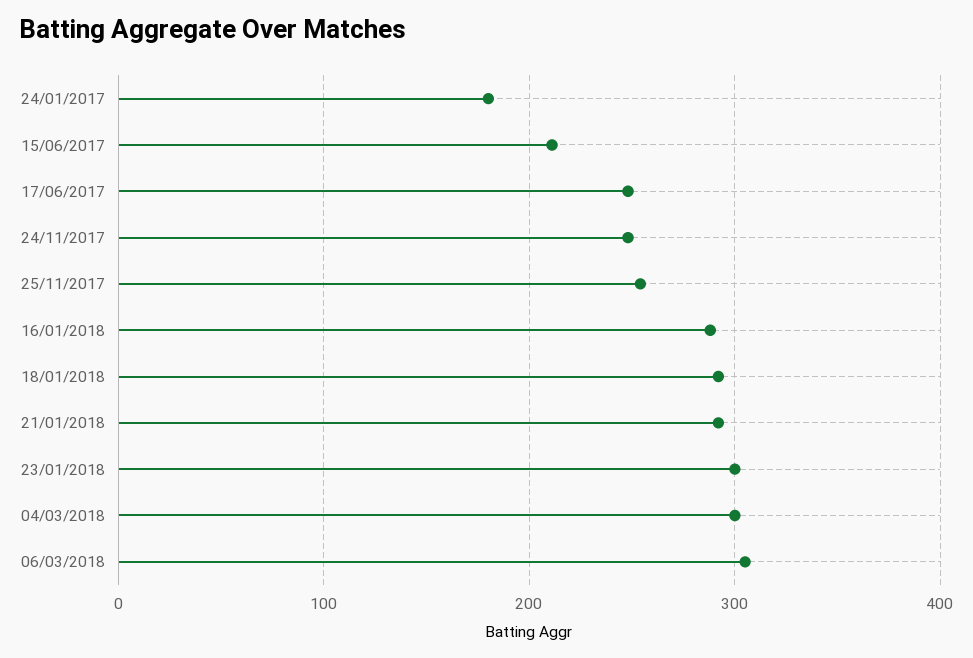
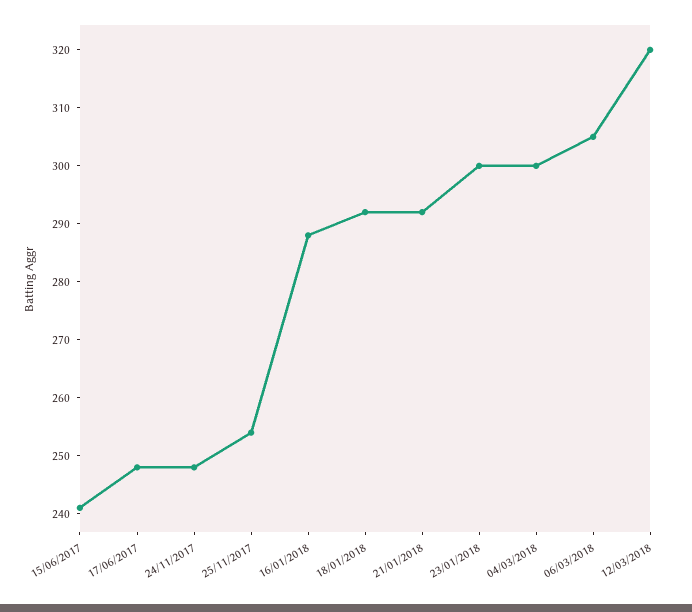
24/01/2017: 180 -> none
15/06/2017: 210 -> 240
12/03/2018: none -> 320

